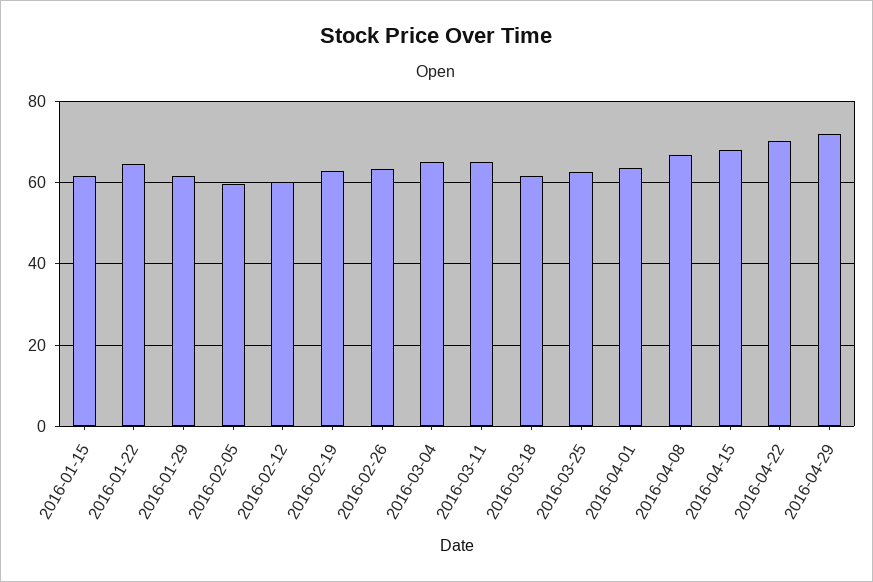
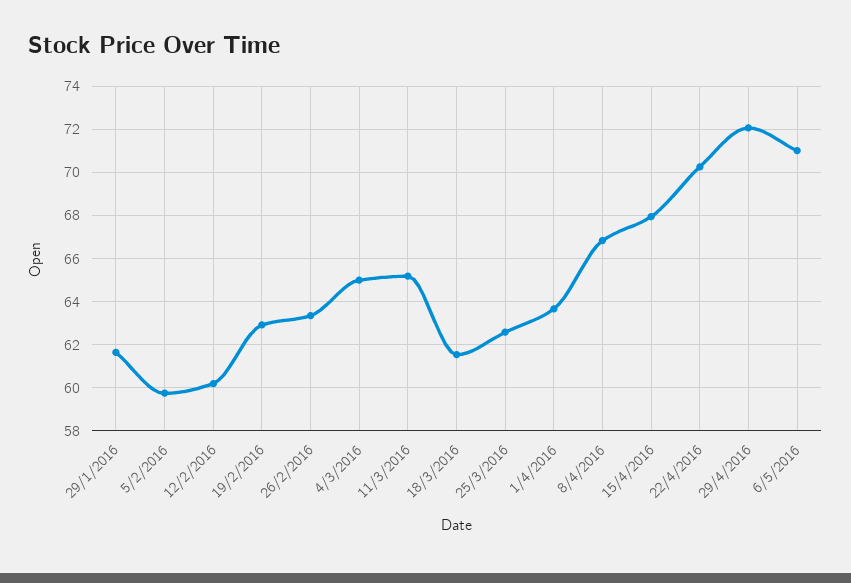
2016-01-15: 62 -> none
2016-01-22: 64 -> none
6/5/2016: none -> 71

